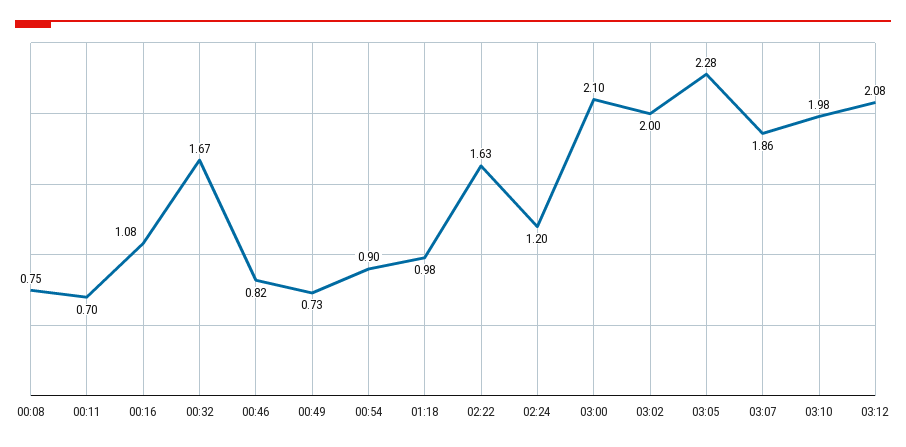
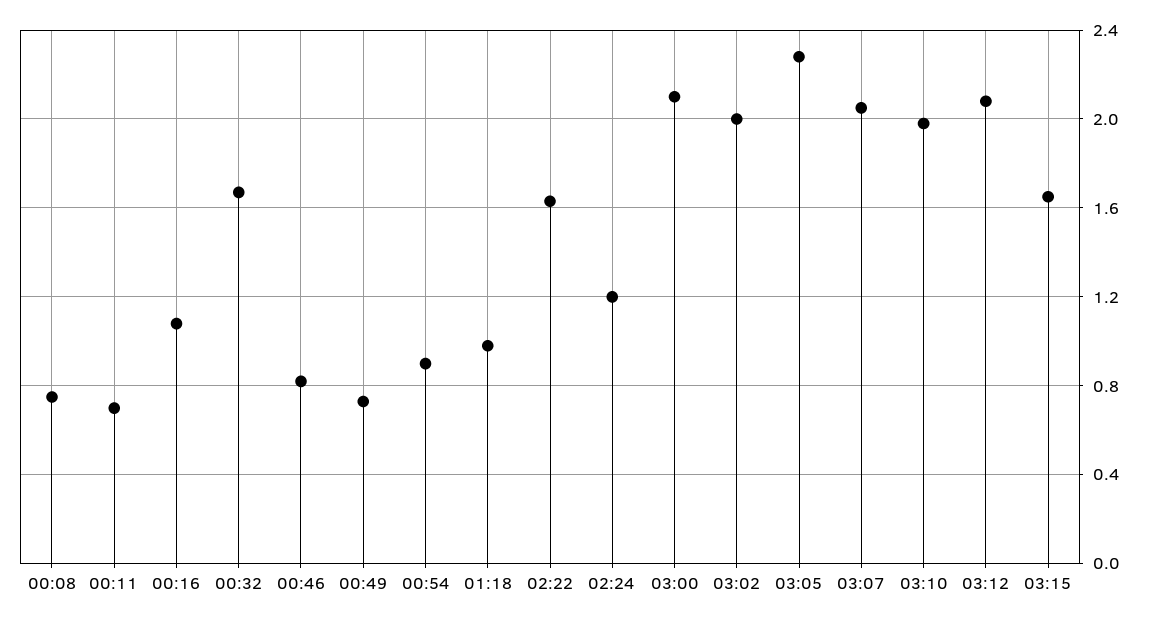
03:07: 1.86 -> 2.05
03:15: none -> 1.65

